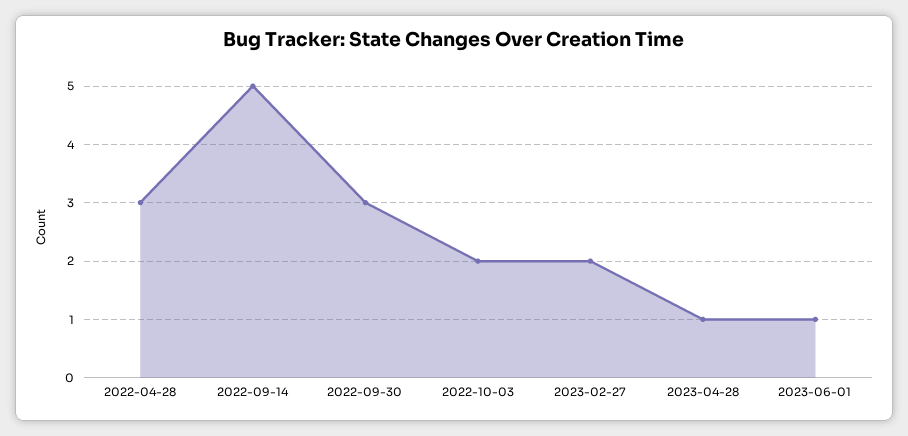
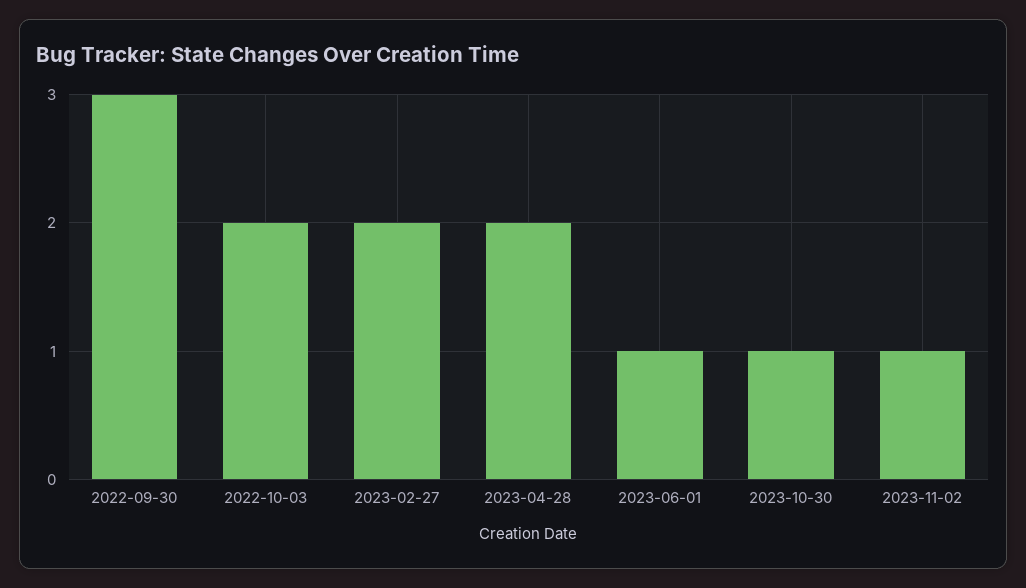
2022-04-28: 3 -> none
2022-09-14: 5 -> none
2023-04-28: 1 -> 2
2023-10-30: none -> 1
2023-11-02: none -> 1

